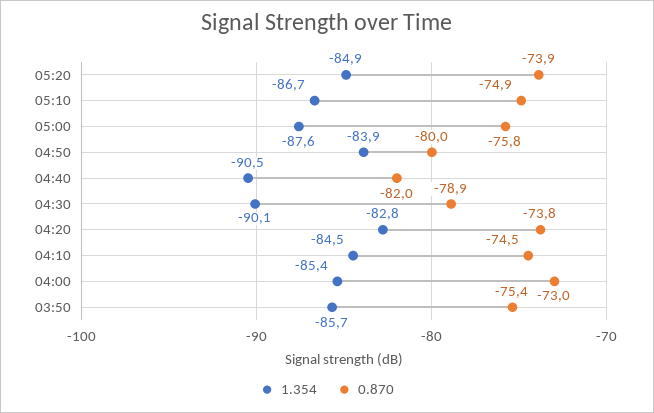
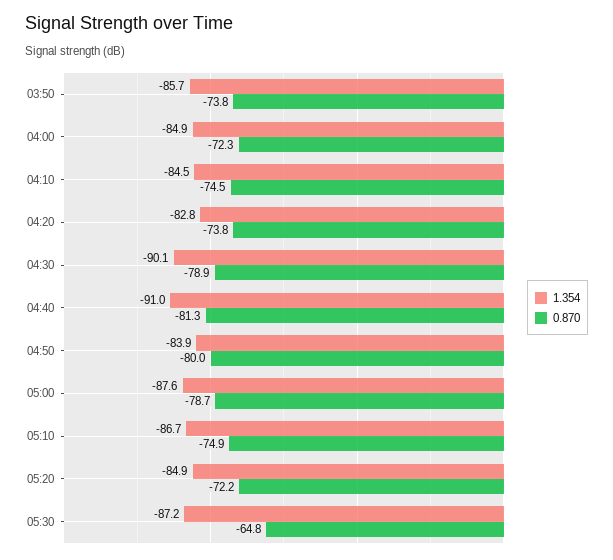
0.870, 05:20: -73.9 -> -72.2
0.870, 05:00: -75.8 -> -78.7
1.354, 04:40: -90.5 -> -91
0.870, 04:40: -82 -> -81.3
1.354, 04:00: -85.4 -> -84.9
0.870, 04:00: -73 -> -72.3
0.870, 03:50: -75.4 -> -73.8
1.354, 05:30: none -> -87.2
0.870, 05:30: none -> -64.8

